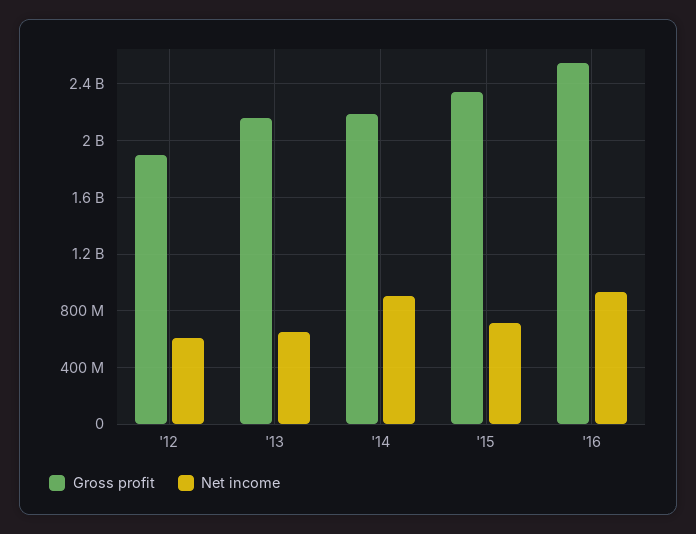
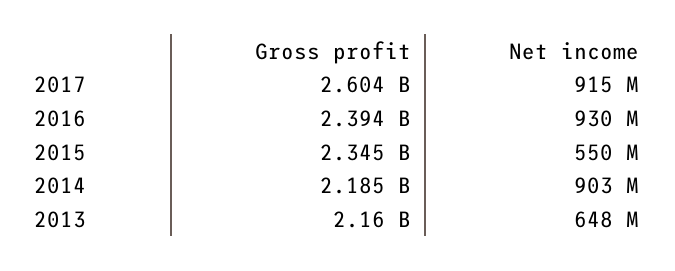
Gross profit, '12: 1900000000 -> none
Net income, '12: 600000000 -> none
Net income, '15: 700000000 -> 550000000
Gross profit, '16: 2550000000 -> 2394000000
Gross profit, 2017: none -> 2604000000
Net income, 2017: none -> 915000000

